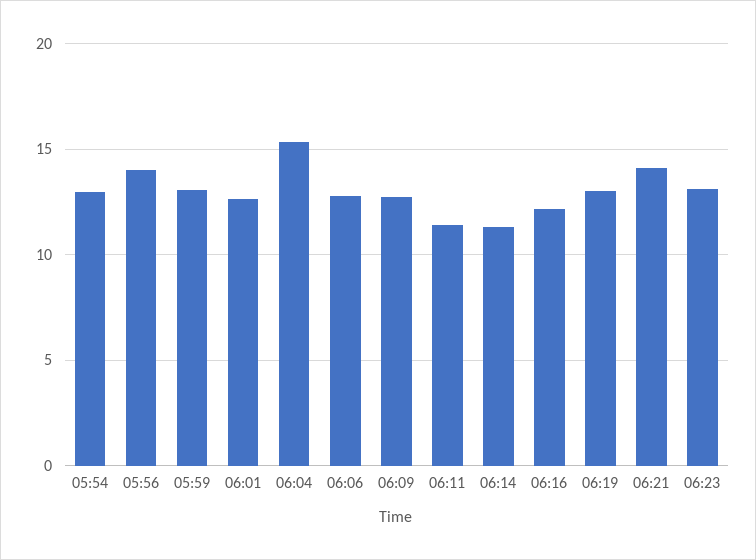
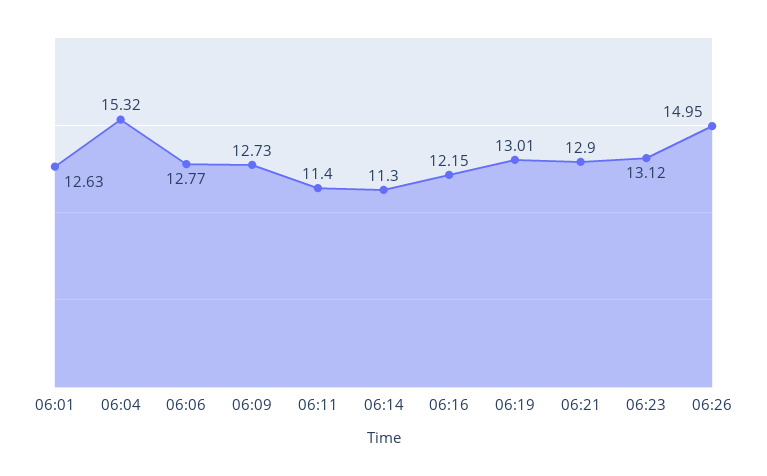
05:54: 13 -> none
05:56: 14 -> none
05:59: 13 -> none
06:21: 14 -> 12.9
06:26: none -> 14.95

